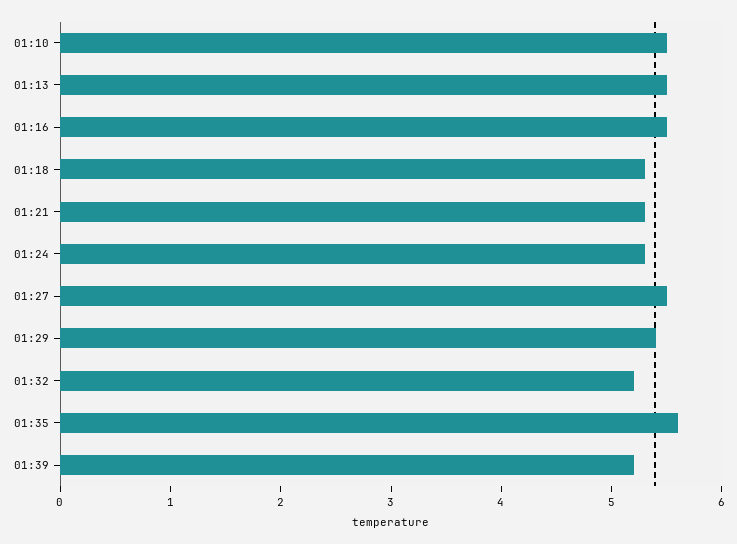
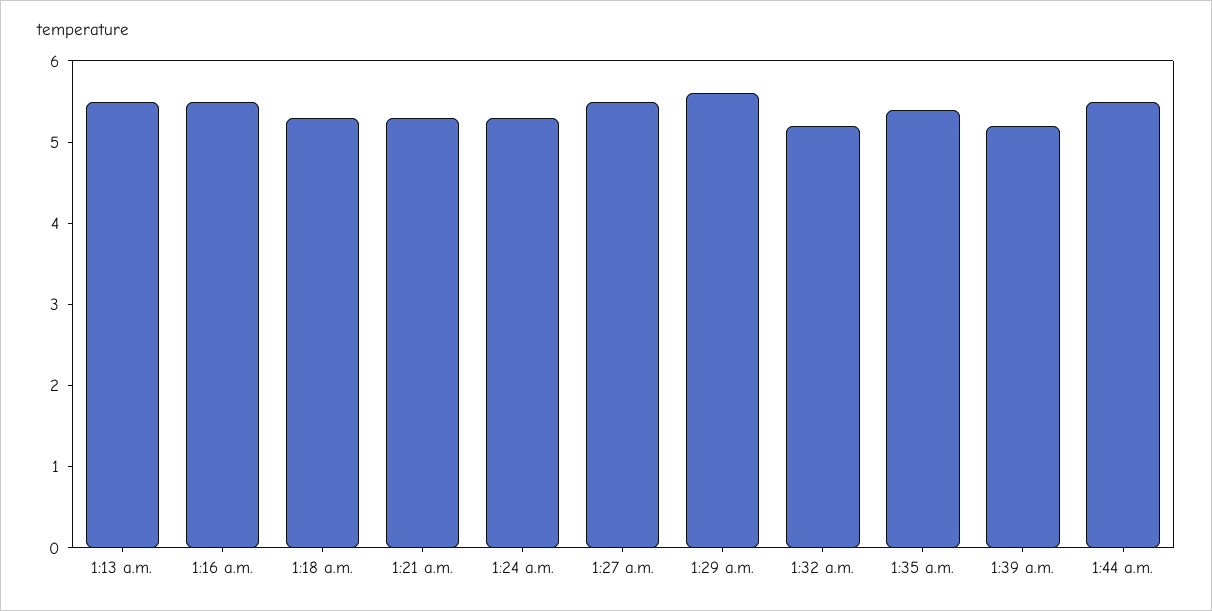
01:10: 5.5 -> none
01:29: 5.4 -> 5.6
01:35: 5.6 -> 5.4
1:44 a.m.: none -> 5.5

